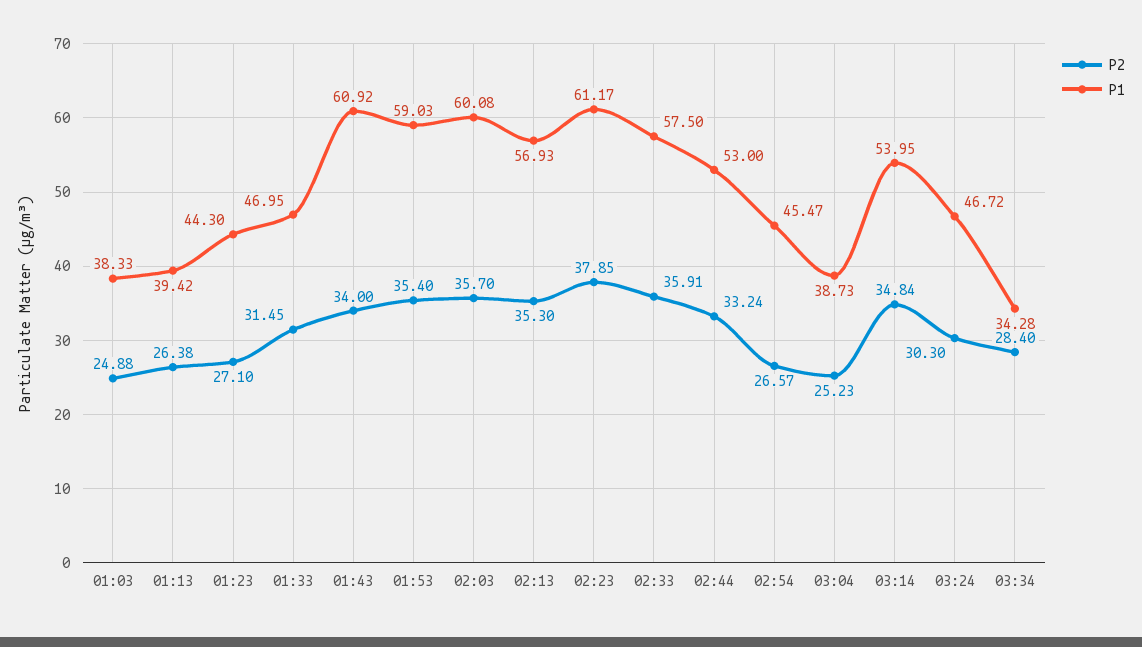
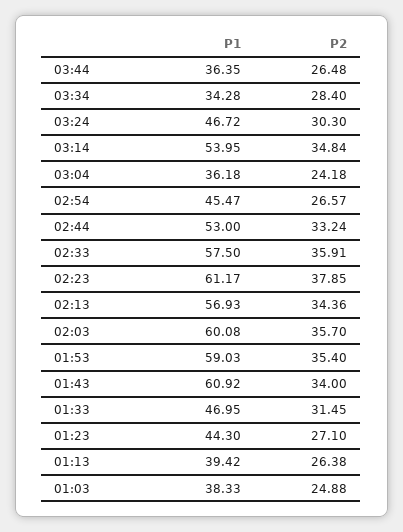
P2, 02:13: 35.3 -> 34.36
P2, 03:04: 25.23 -> 24.18
P1, 03:04: 38.73 -> 36.18
P1, 03:44: none -> 36.35
P2, 03:44: none -> 26.48

